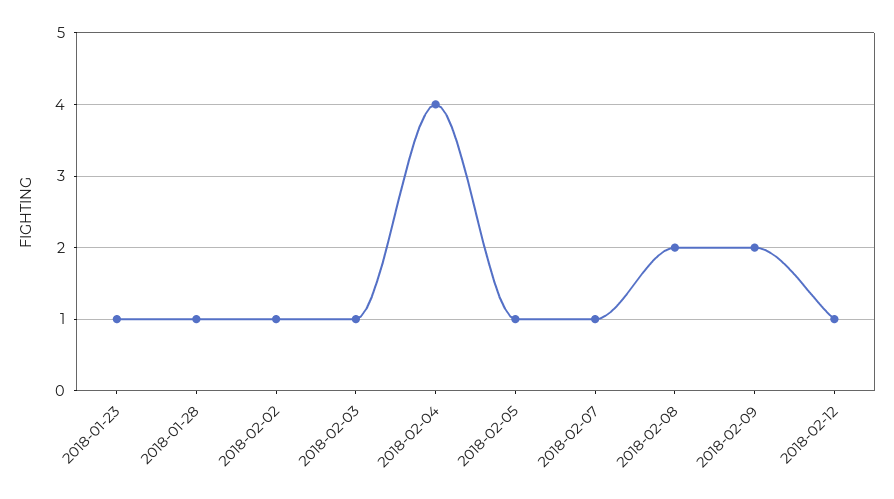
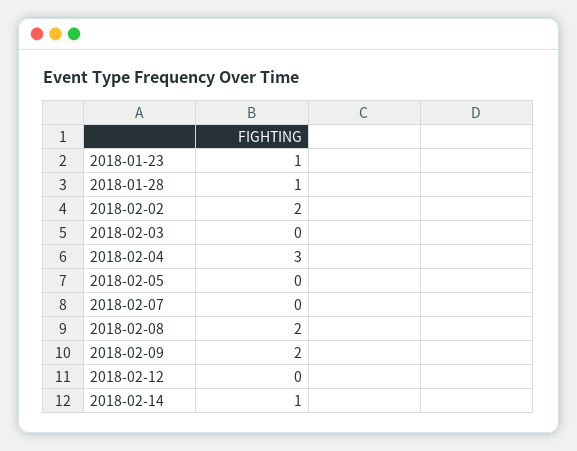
2018-02-02: 1 -> 2
2018-02-03: 1 -> 0
2018-02-04: 4 -> 3
2018-02-05: 1 -> 0
2018-02-07: 1 -> 0
2018-02-12: 1 -> 0
2018-02-14: none -> 1

